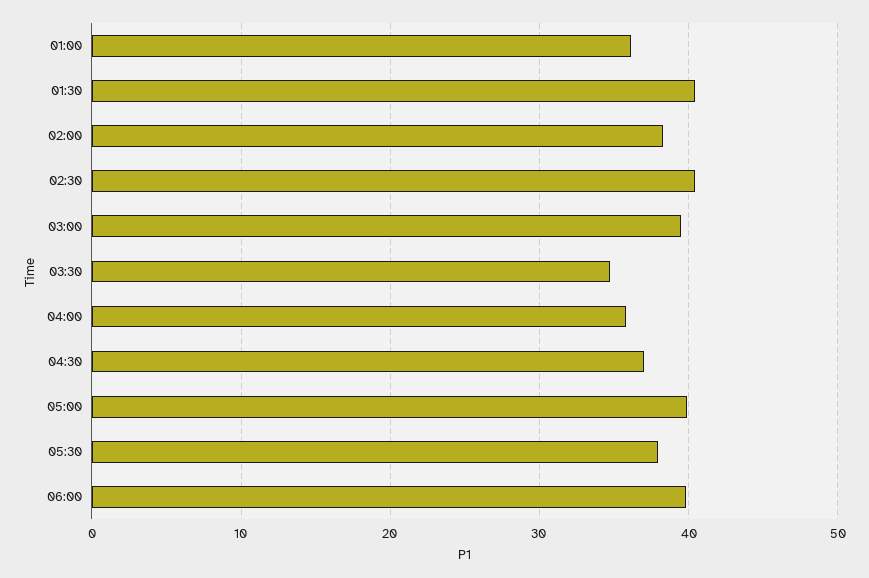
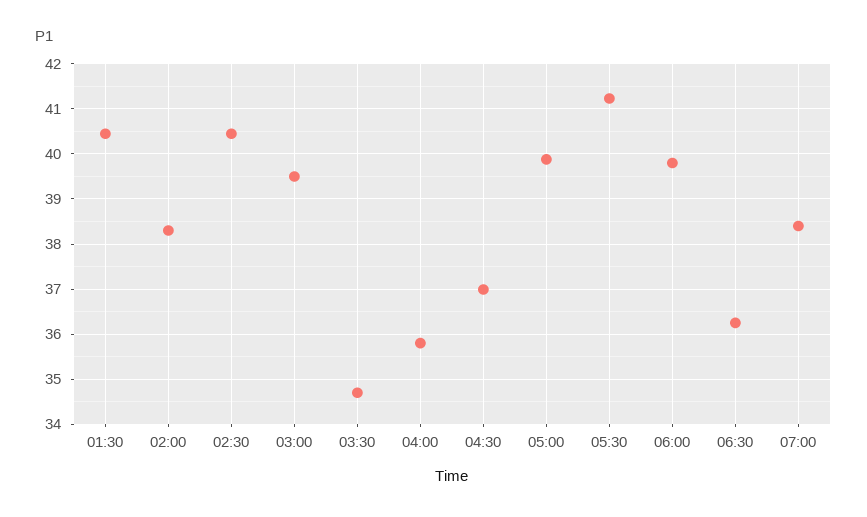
01:00: 36 -> none
05:30: 38 -> 41.2
06:30: none -> 36.2
07:00: none -> 38.4

